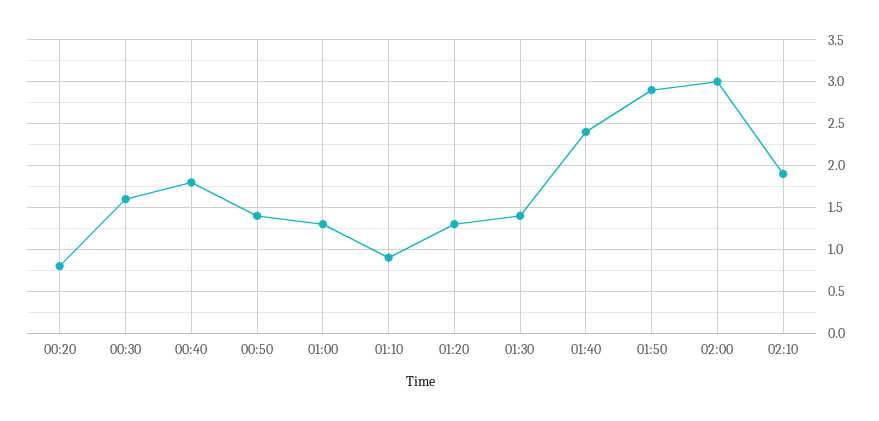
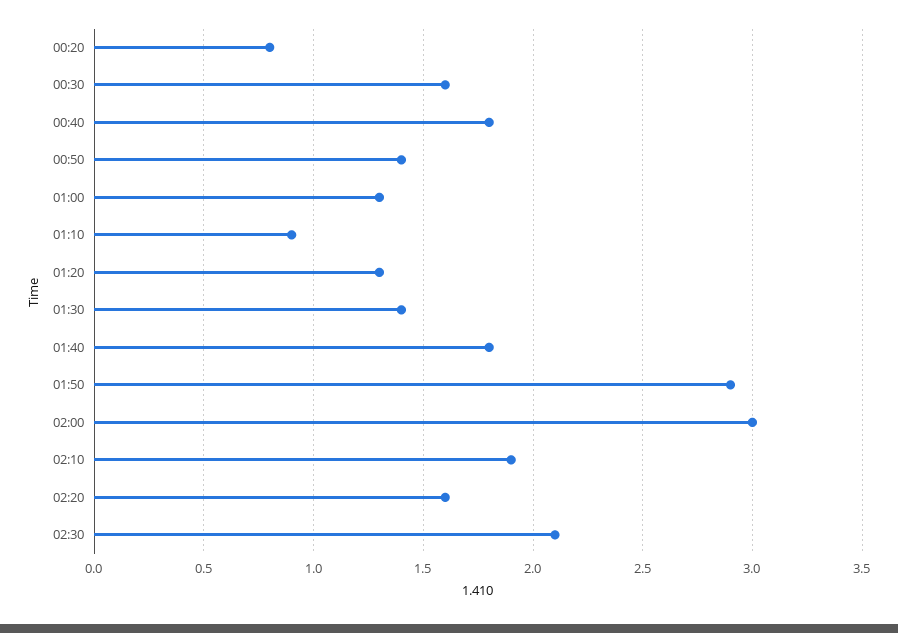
01:40: 2.4 -> 1.8
02:20: none -> 1.6
02:30: none -> 2.1

